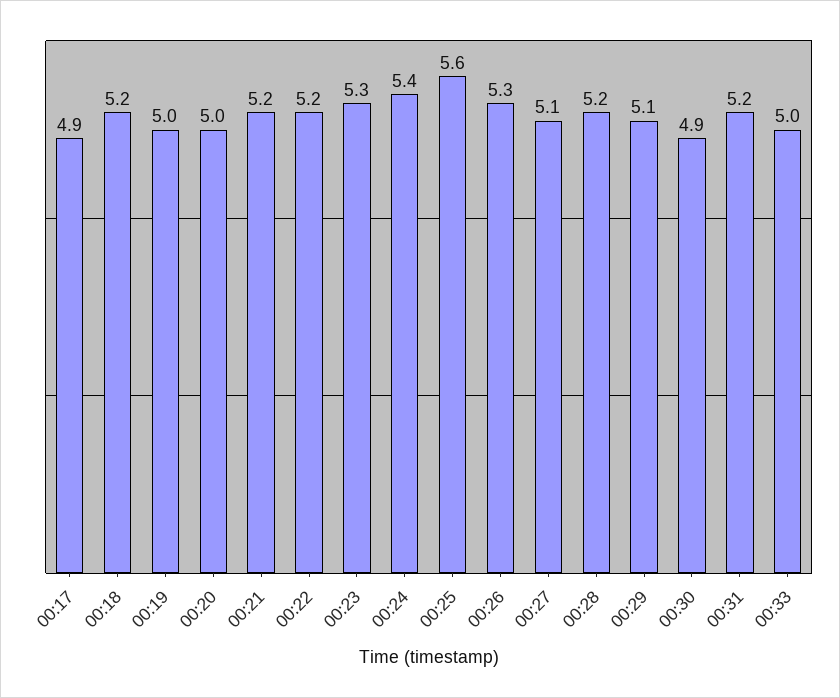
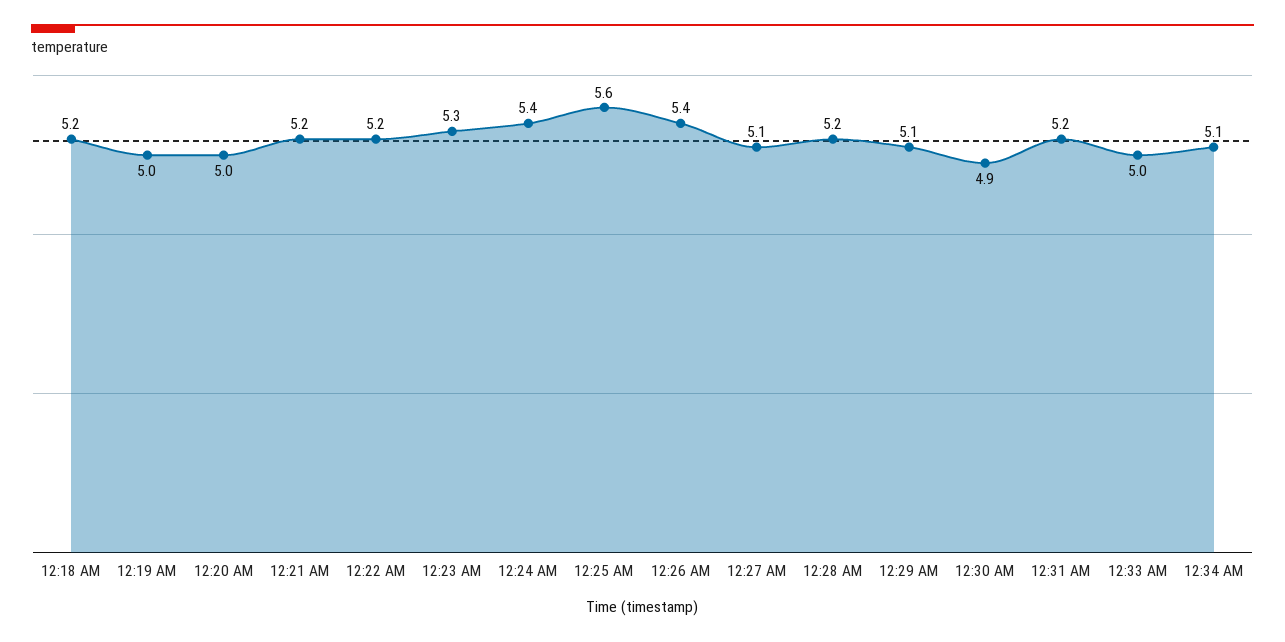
00:17: 4.9 -> none
00:26: 5.3 -> 5.4
12:34 AM: none -> 5.1

